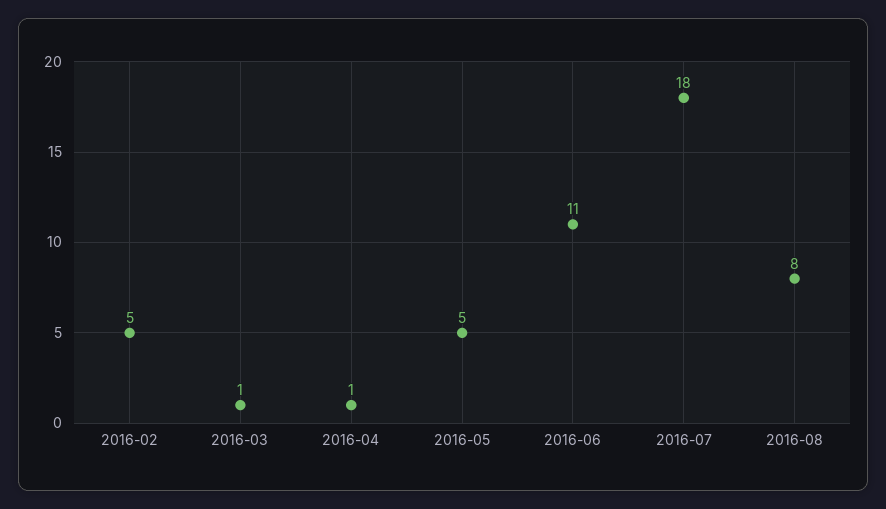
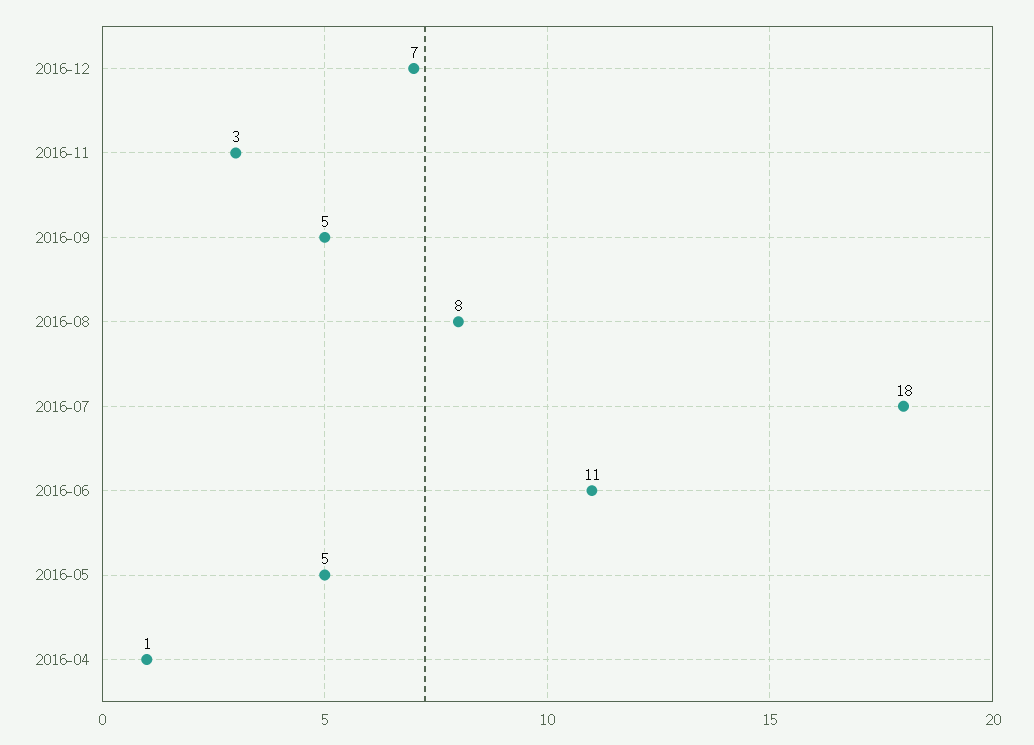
2016-02: 5 -> none
2016-03: 1 -> none
2016-12: none -> 7
2016-11: none -> 3
2016-09: none -> 5

